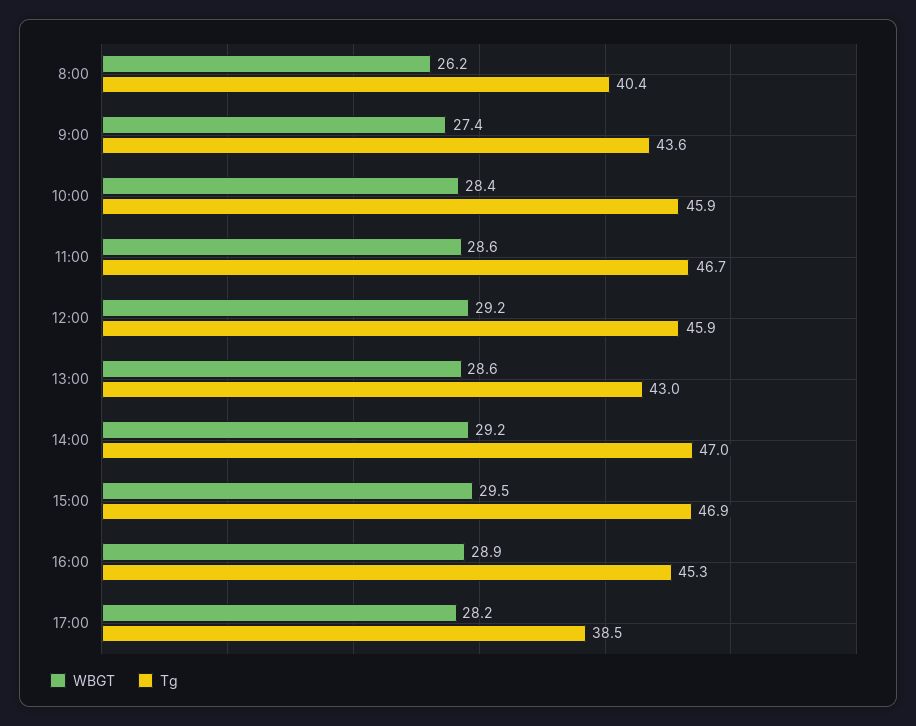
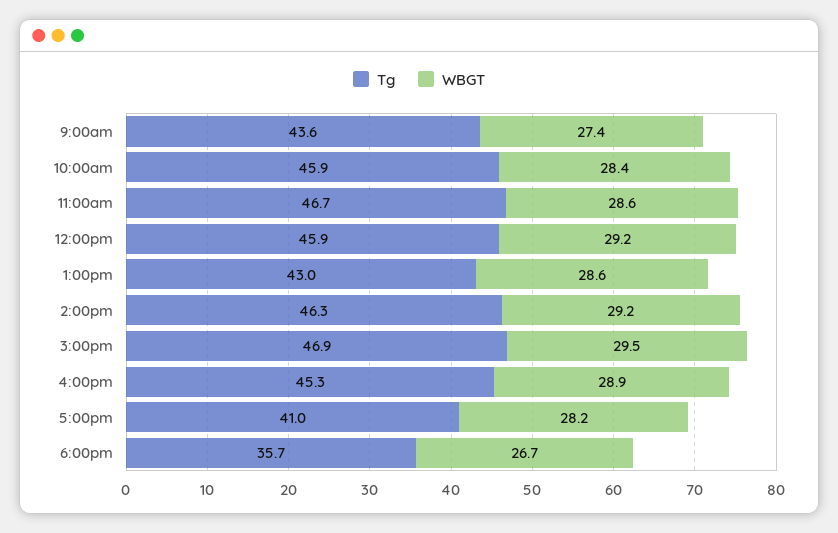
WBGT, 8:00: 26.2 -> none
Tg, 8:00: 40.4 -> none
Tg, 14:00: 47 -> 46.3
Tg, 17:00: 38.5 -> 41
Tg, 6:00pm: none -> 35.7
WBGT, 6:00pm: none -> 26.7

